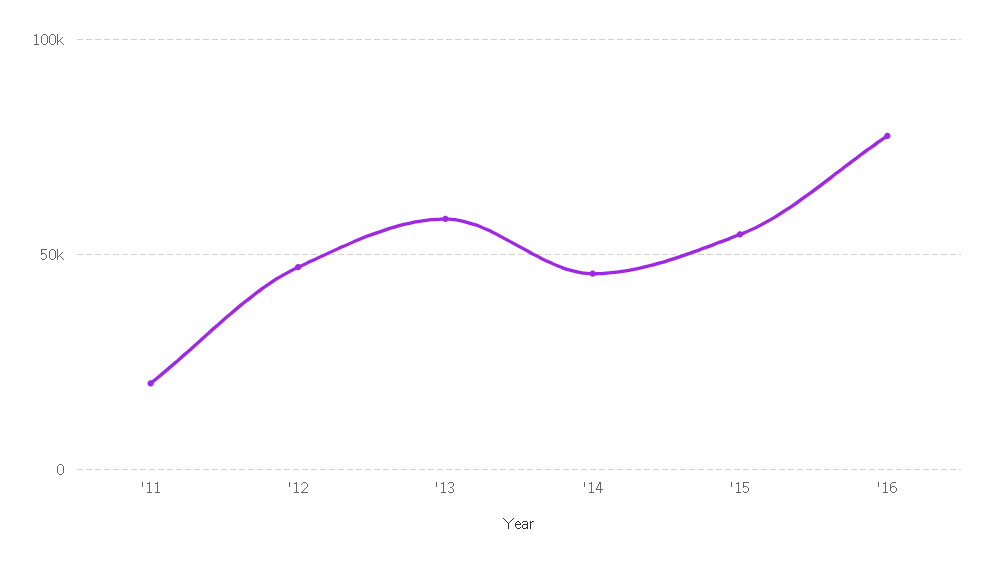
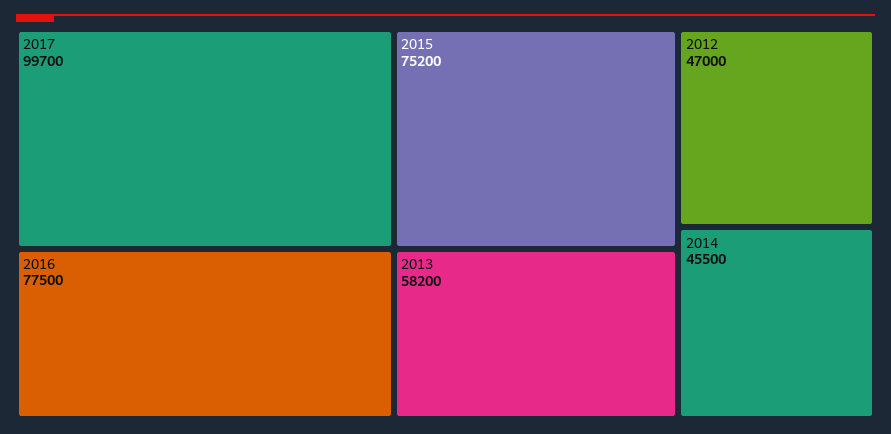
'11: 20000 -> none
'15: 55000 -> 75200
2017: none -> 99700

